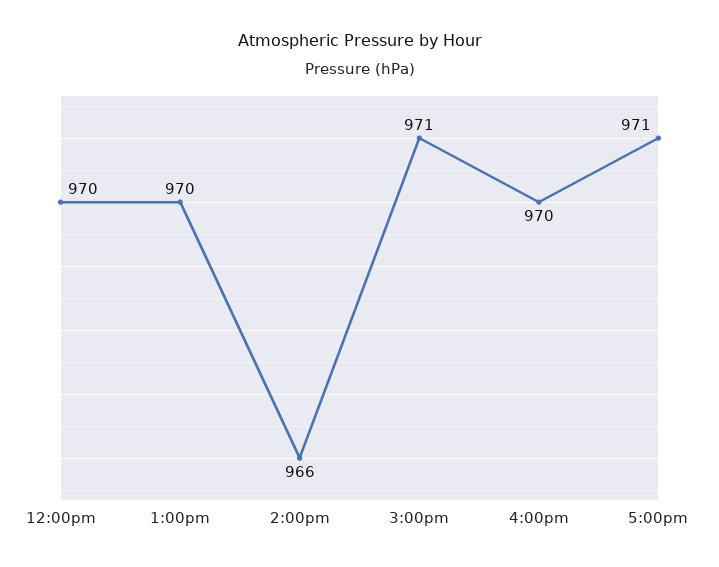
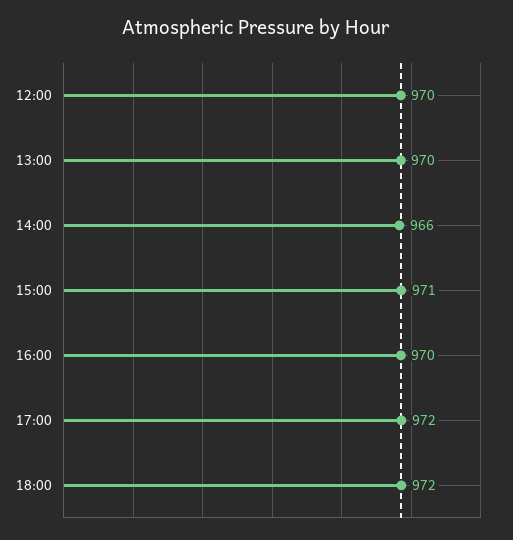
5:00pm: 971 -> 972
18:00: none -> 972

